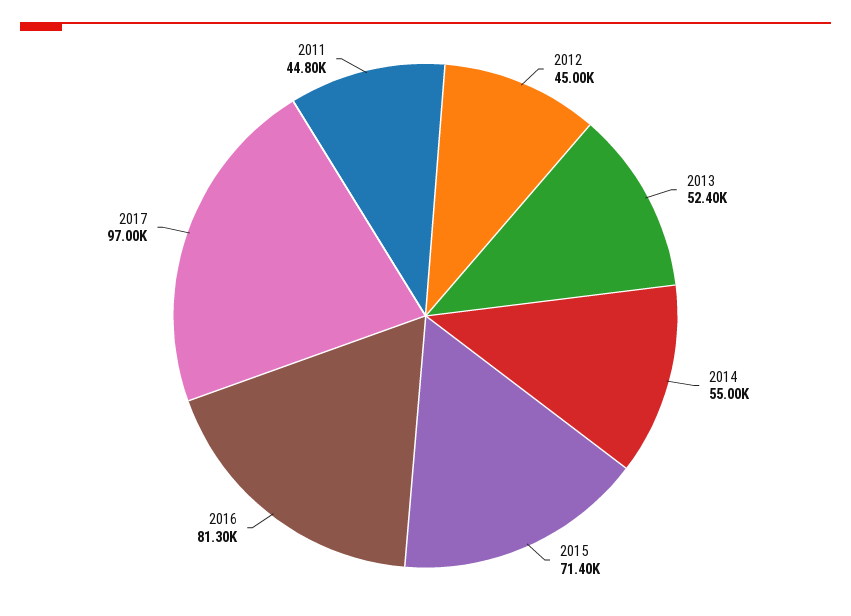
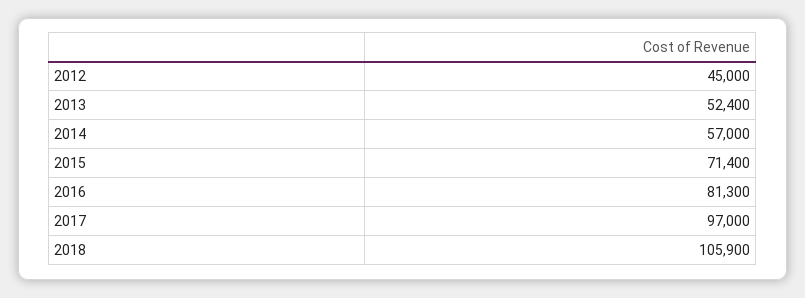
2014: 55000 -> 57000
2011: 44800 -> none
2018: none -> 105900

